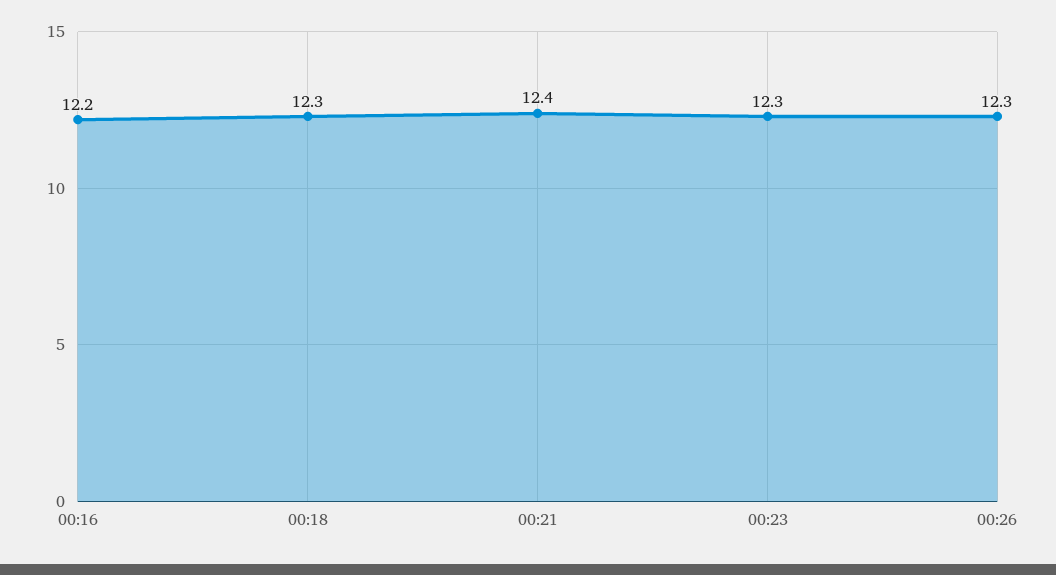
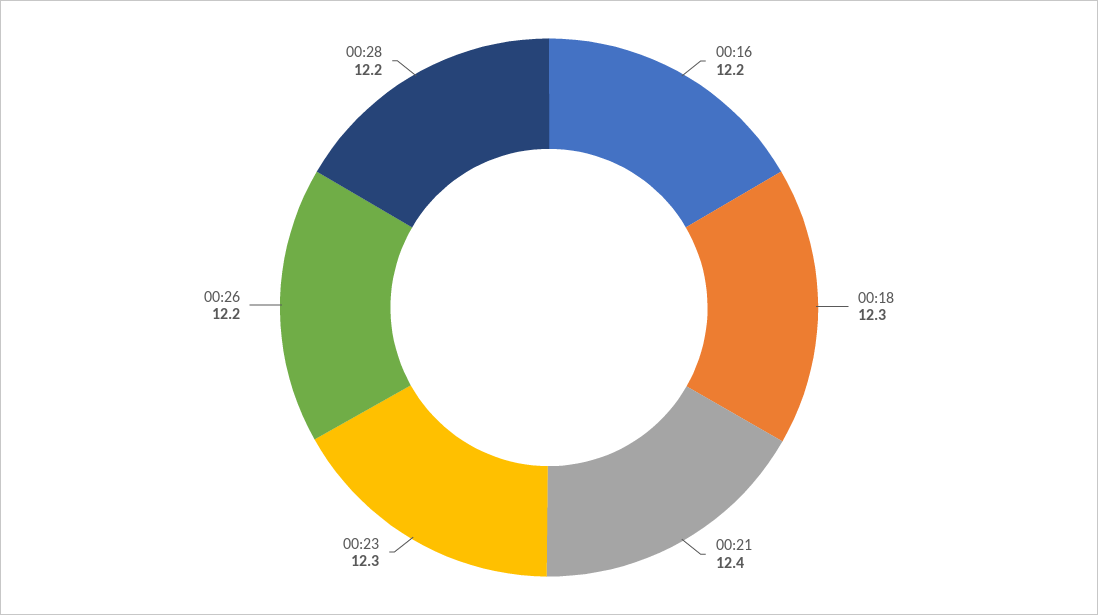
00:26: 12.3 -> 12.2
00:28: none -> 12.2

